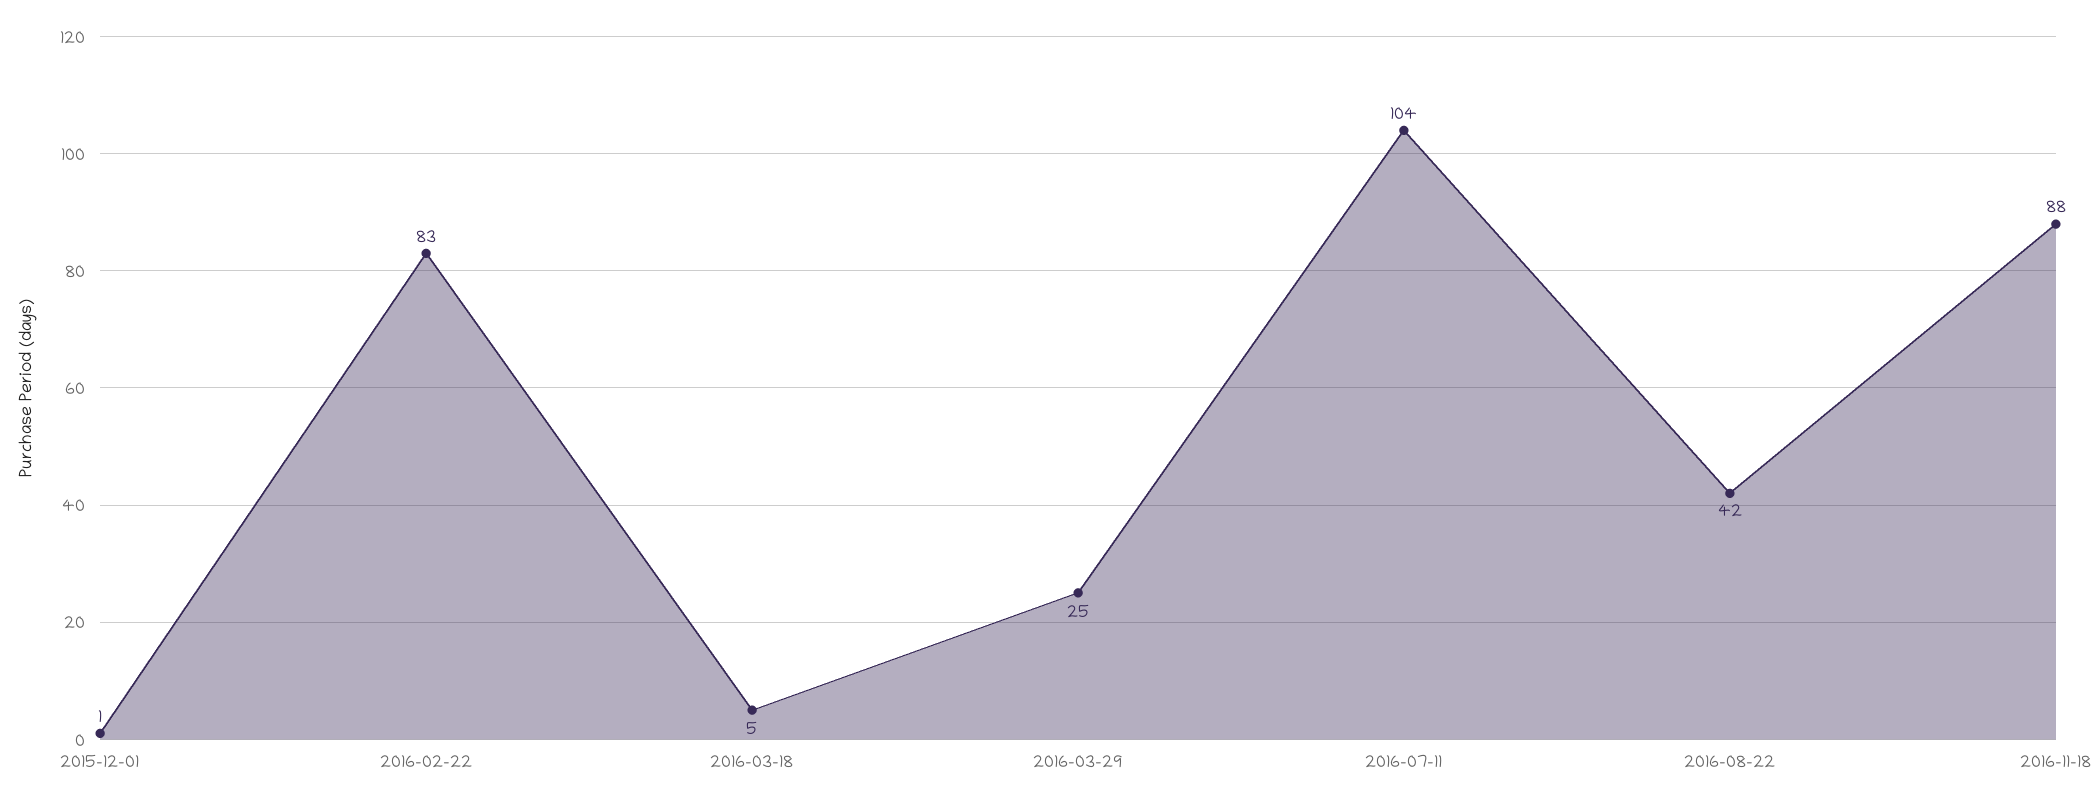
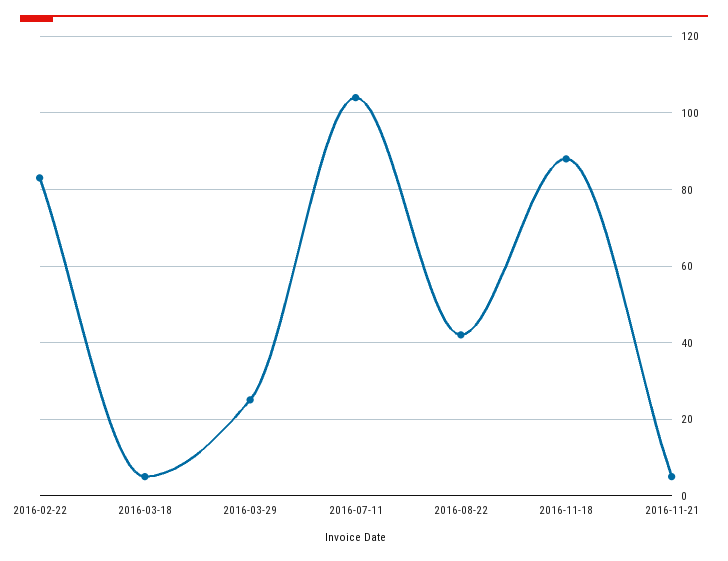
2015-12-01: 1 -> none
2016-11-21: none -> 5

